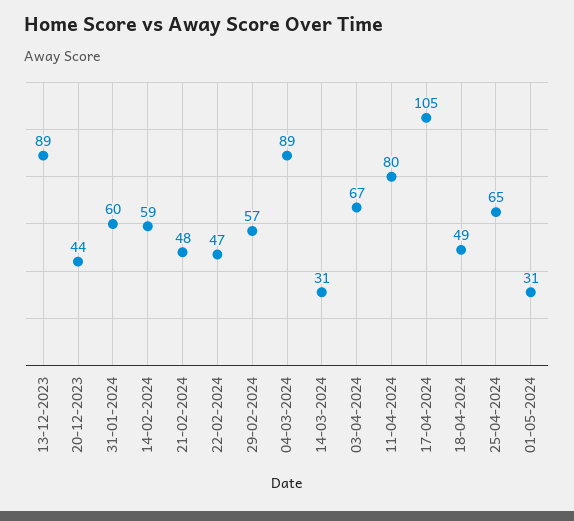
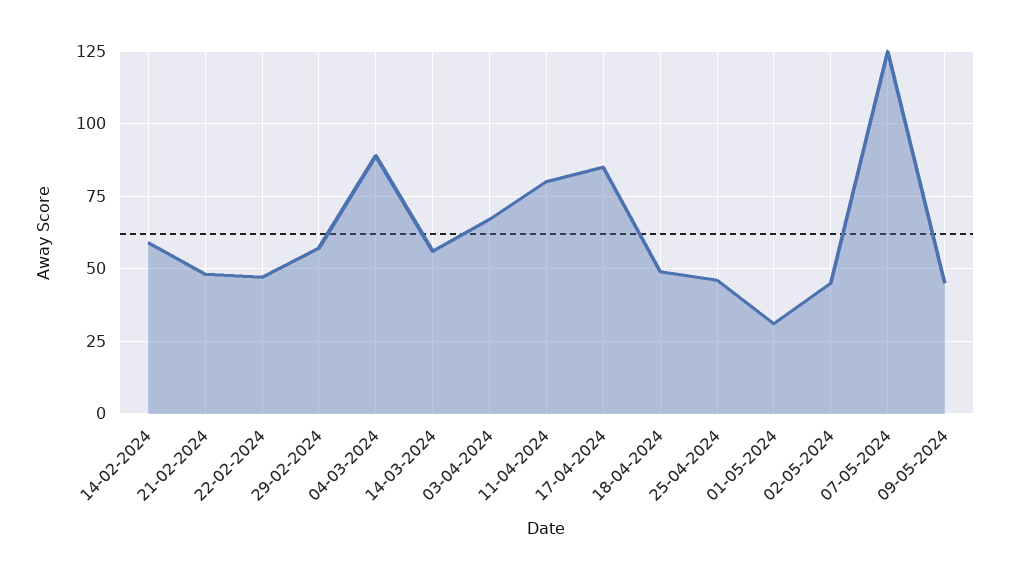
13-12-2023: 89 -> none
20-12-2023: 44 -> none
31-01-2024: 60 -> none
14-03-2024: 31 -> 55
17-04-2024: 105 -> 85
25-04-2024: 65 -> 45
02-05-2024: none -> 45
07-05-2024: none -> 125
09-05-2024: none -> 45

